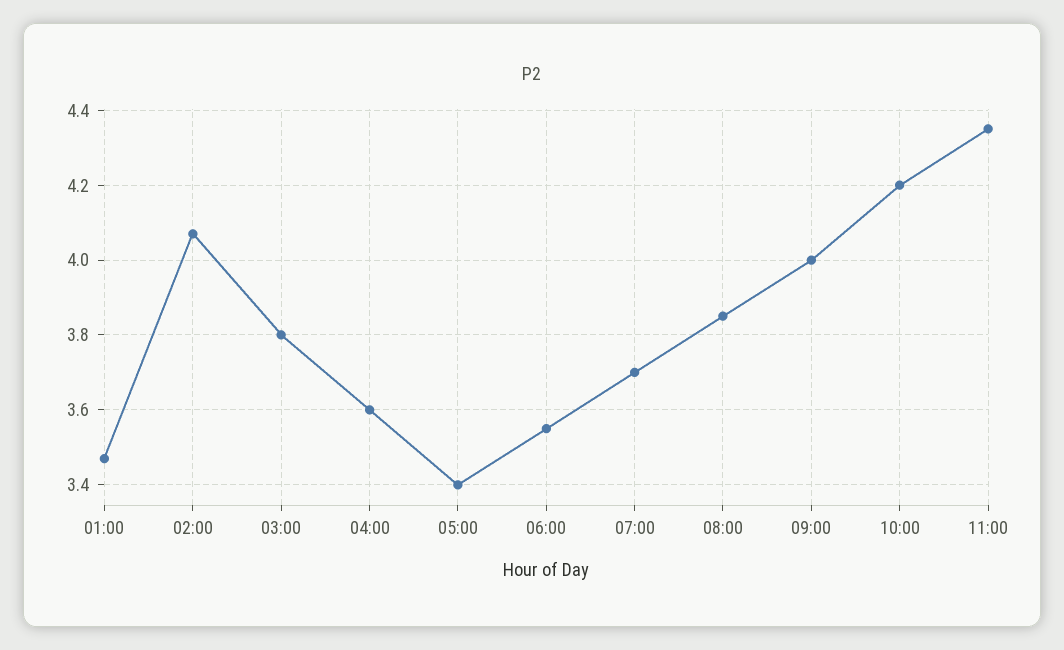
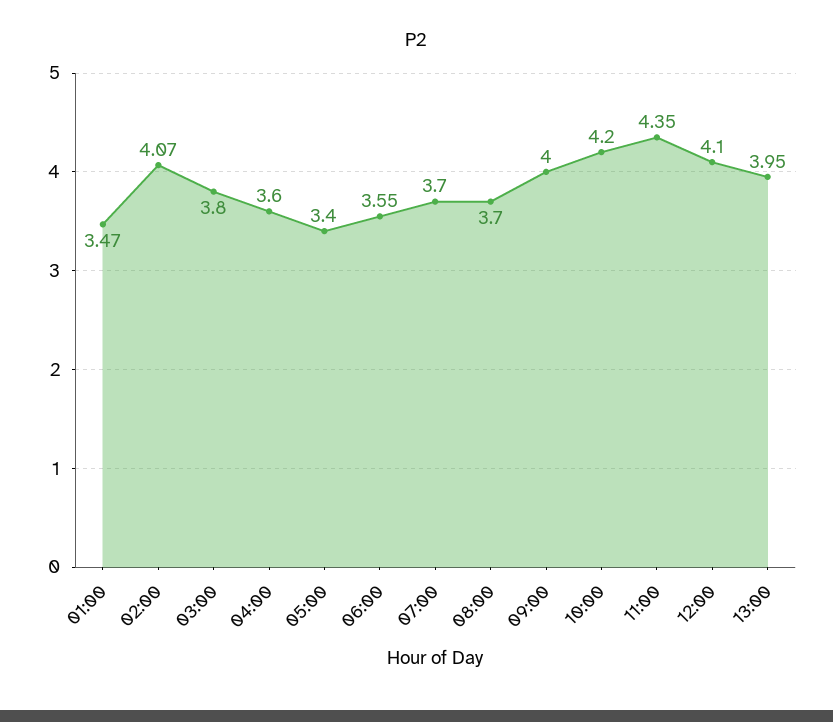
08:00: 3.85 -> 3.7
12:00: none -> 4.1
13:00: none -> 3.95

